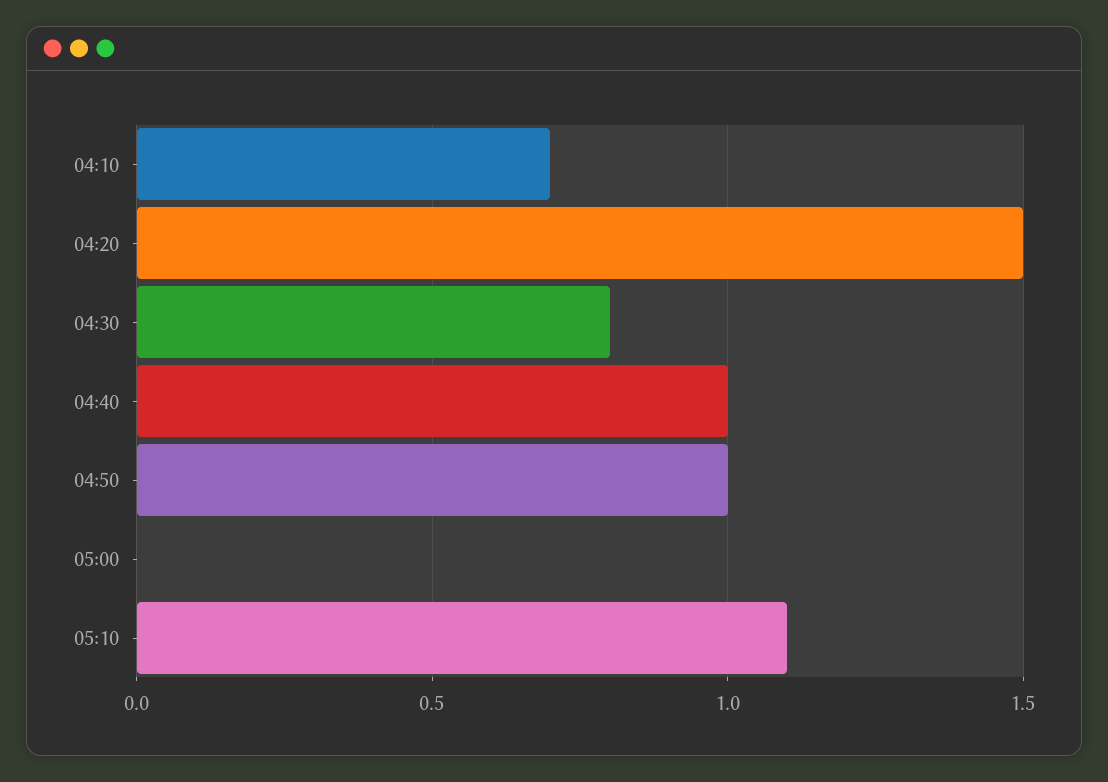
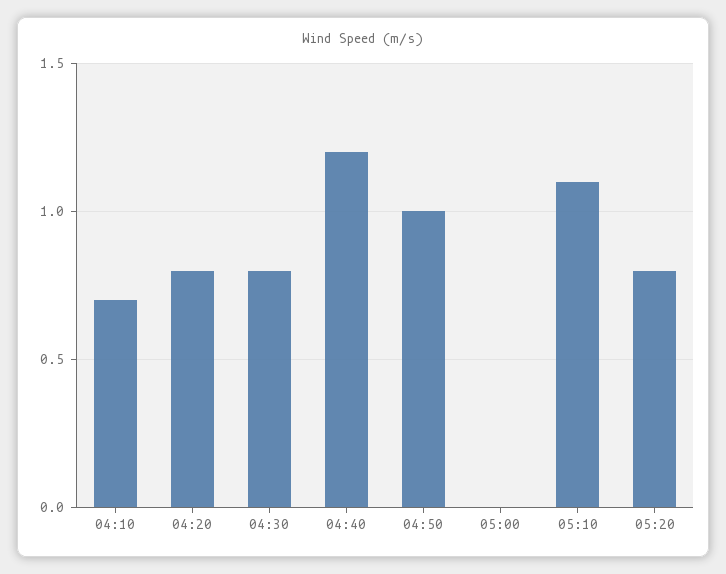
04:20: 1.5 -> 0.8
04:40: 1 -> 1.2
05:20: none -> 0.8

